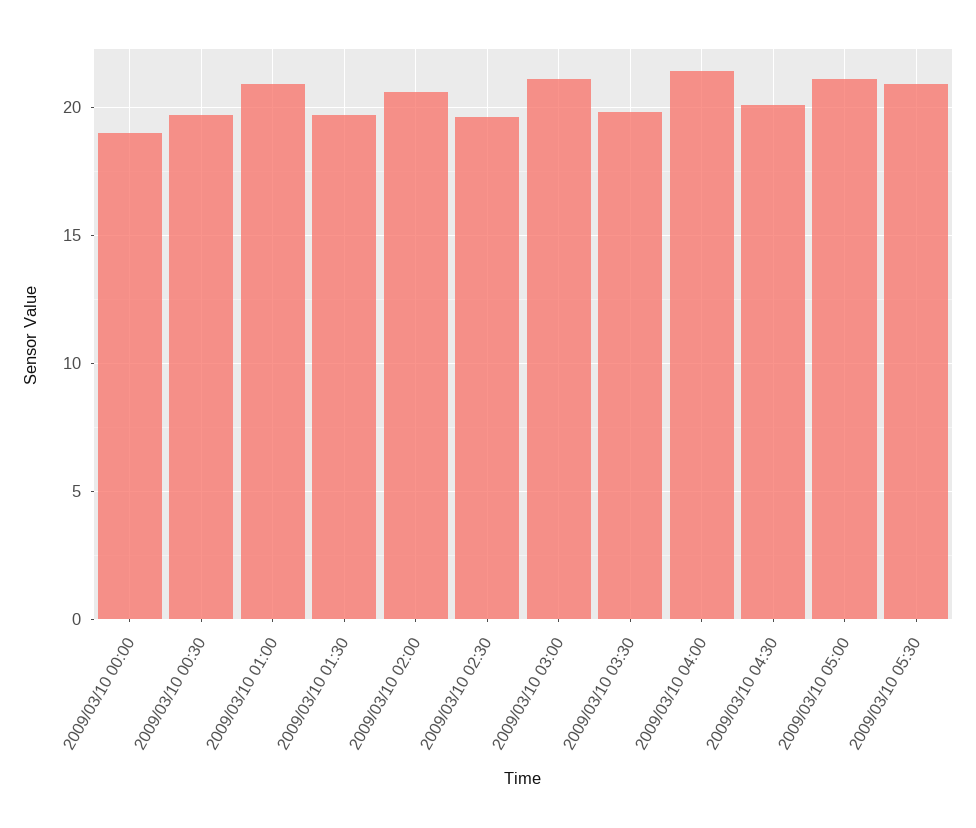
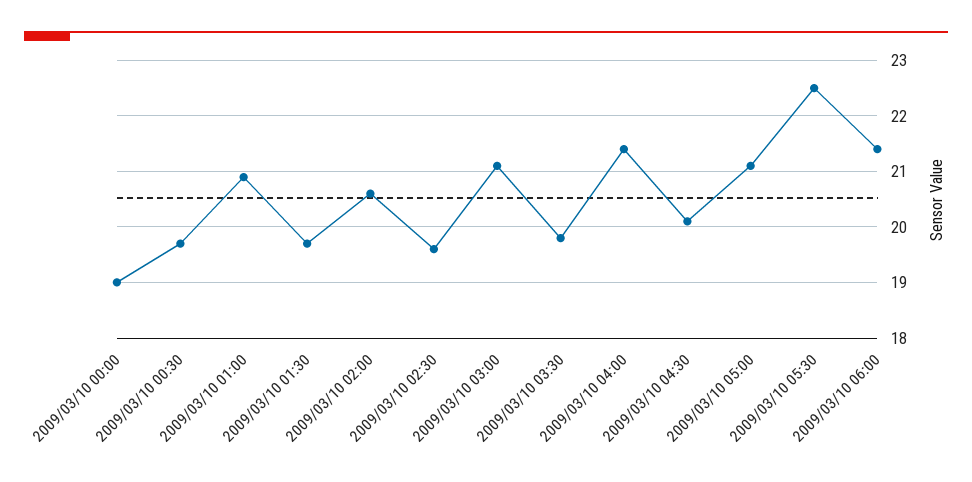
2009/03/10 05:30: 21 -> 22.5
2009/03/10 06:00: none -> 21.5

